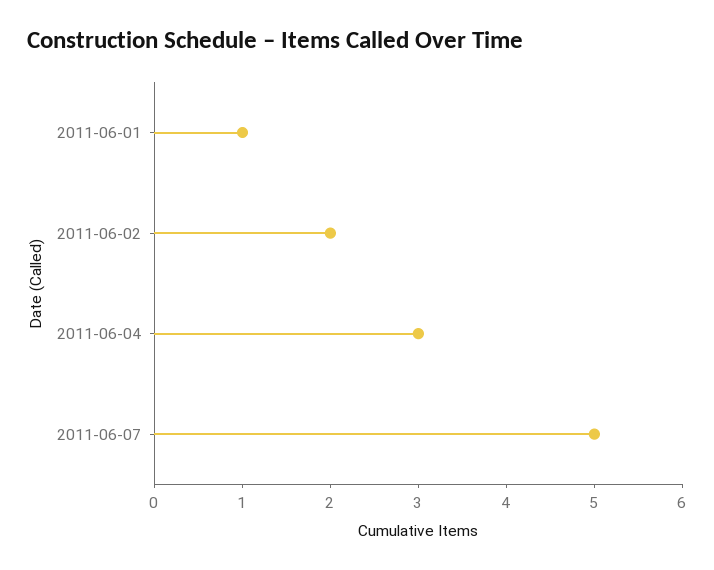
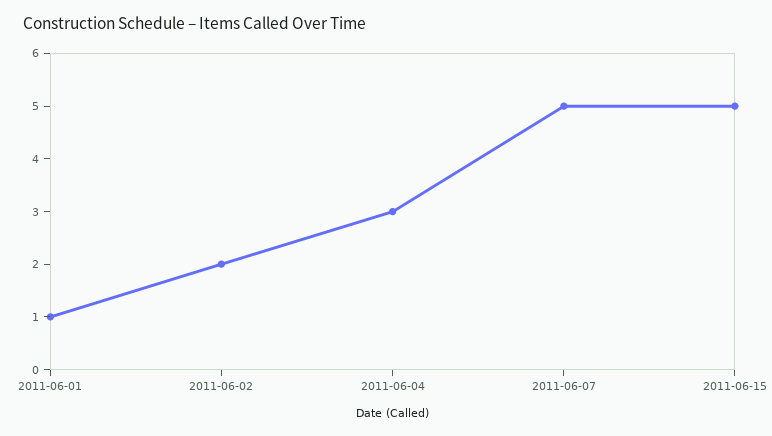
2011-06-15: none -> 5

